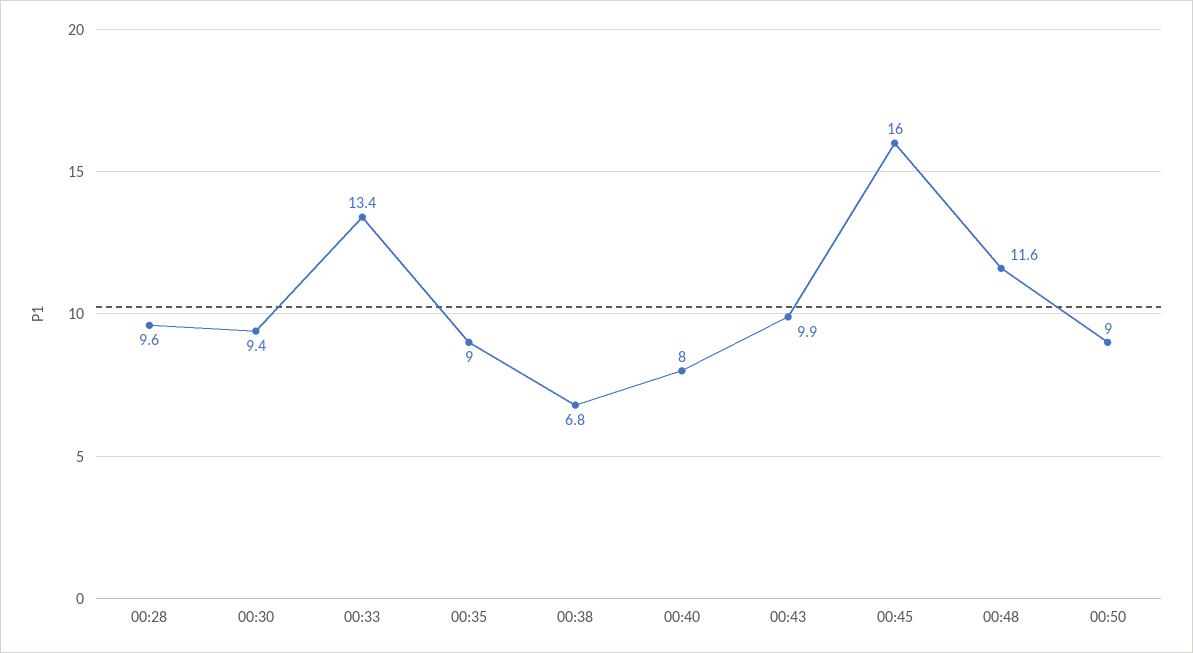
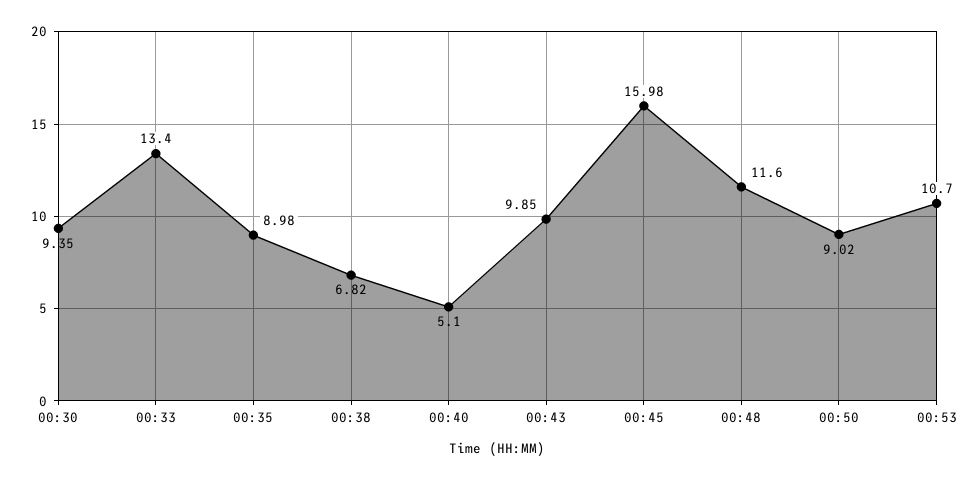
00:28: 9.6 -> none
00:40: 8 -> 5.1
00:53: none -> 10.7

